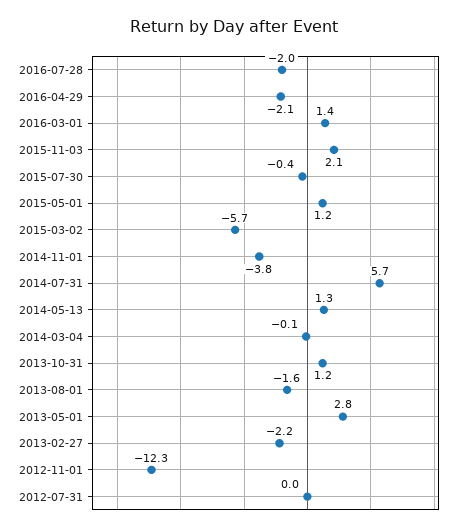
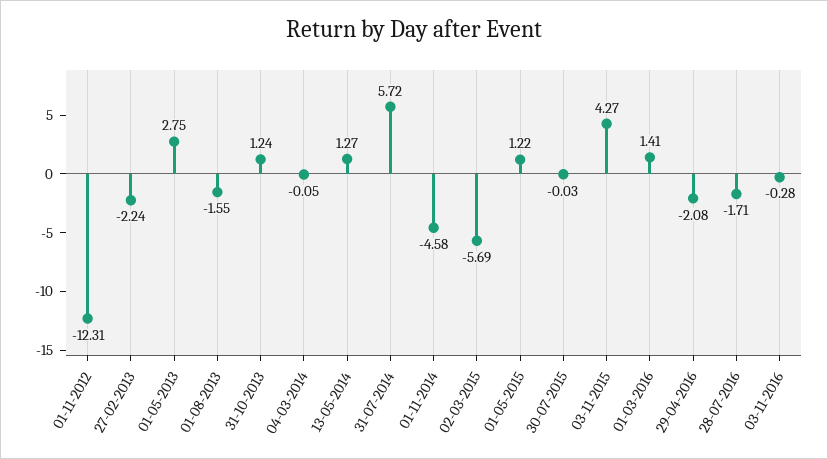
2016-07-28: -2 -> -1.71
2015-11-03: 2.1 -> 4.27
2015-07-30: -0.4 -> -0.03
2014-11-01: -3.8 -> -4.58
2012-07-31: 0 -> none
03-11-2016: none -> -0.28

